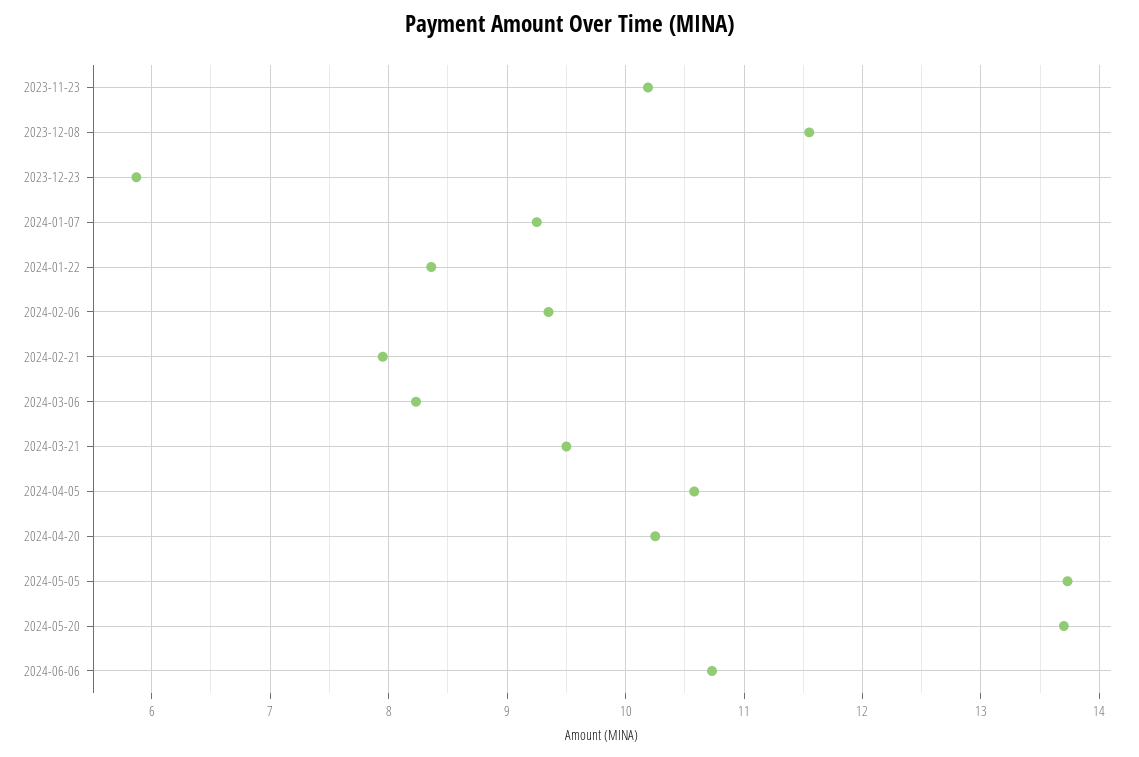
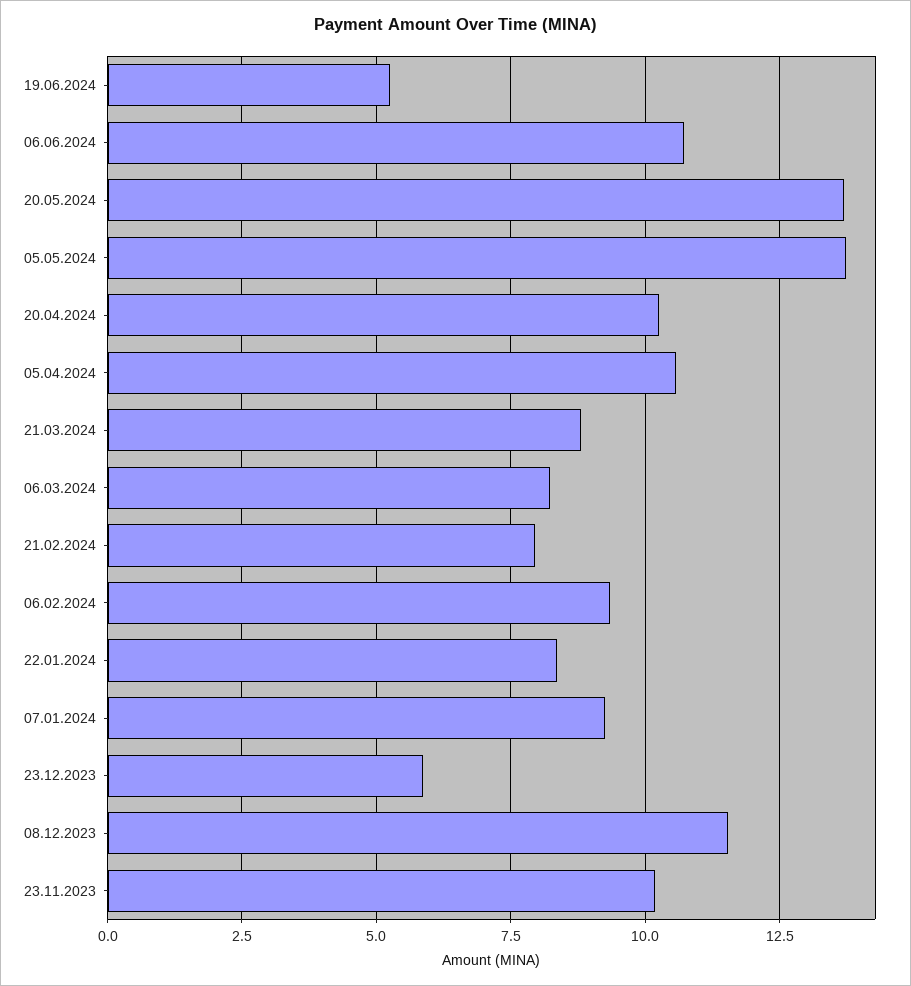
2024-03-21: 9.5 -> 8.75
19.06.2024: none -> 5.25

